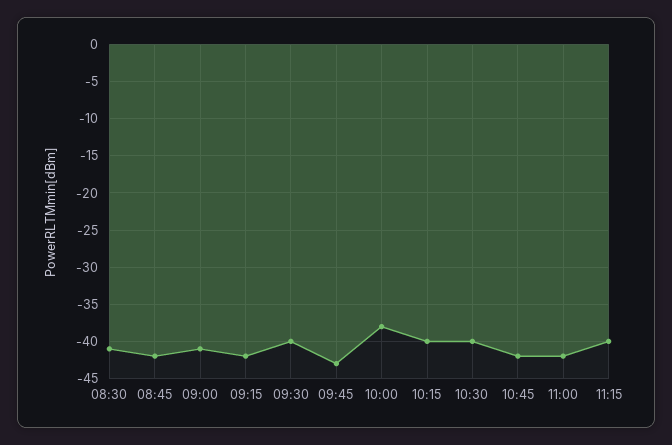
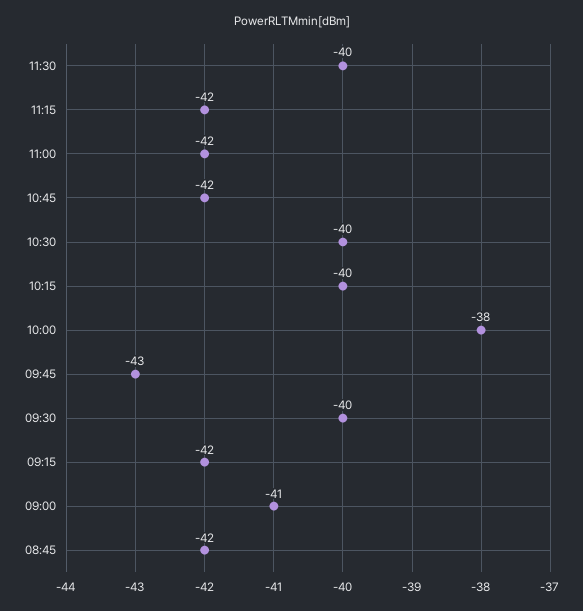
08:30: -41 -> none
11:15: -40 -> -42
11:30: none -> -40

